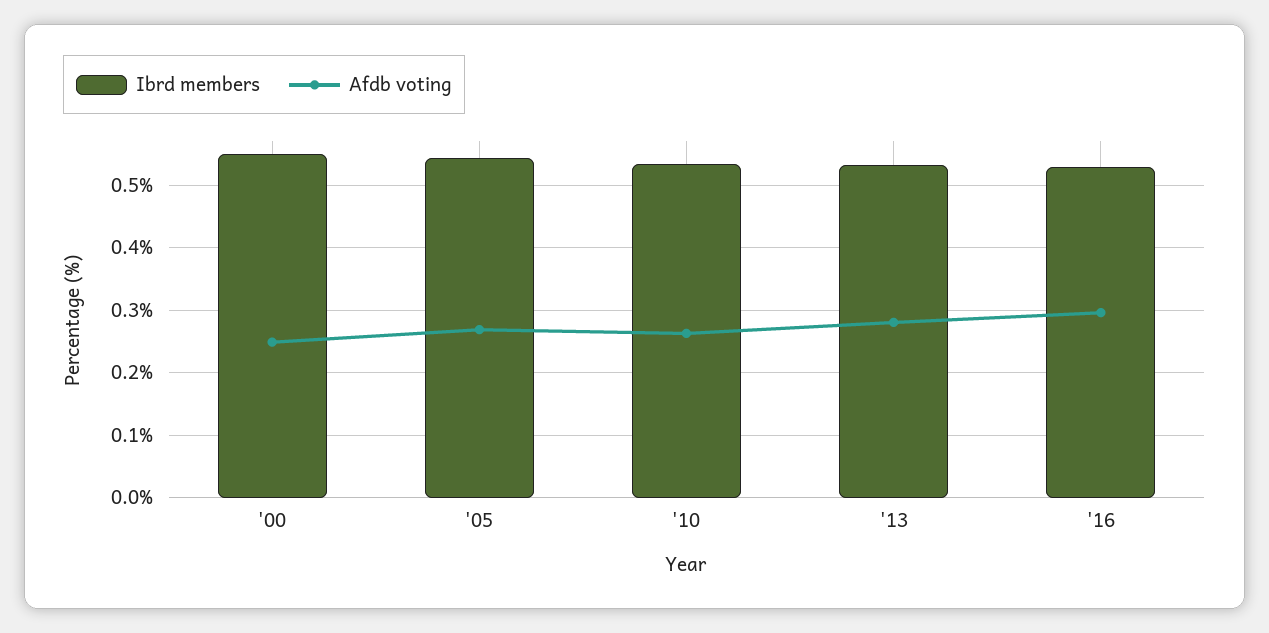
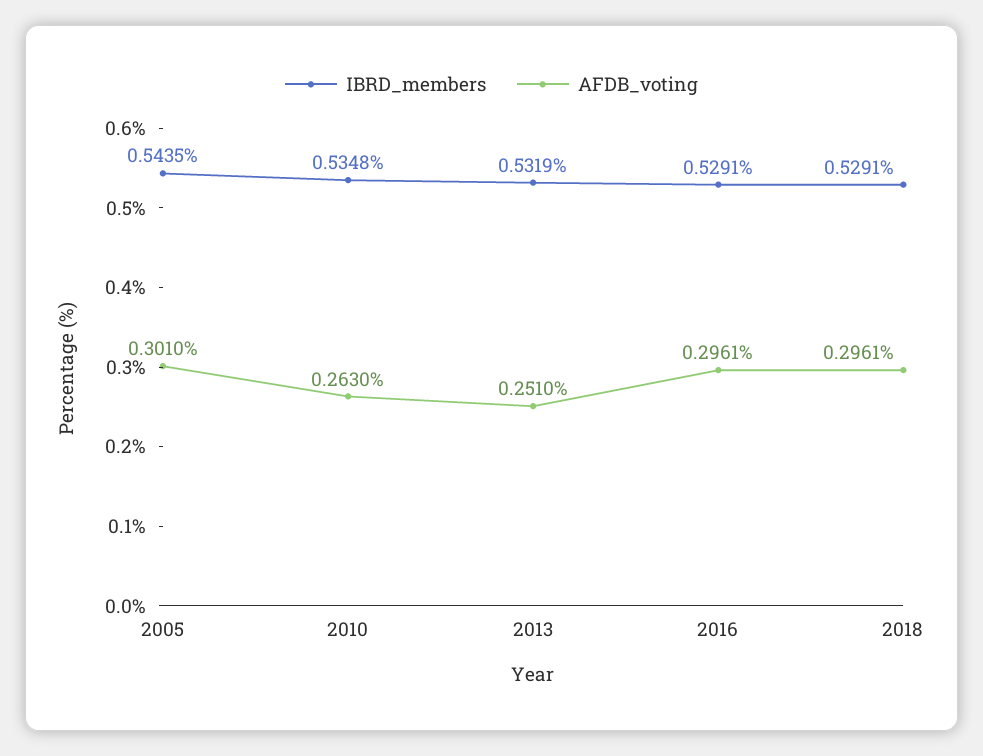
Ibrd members, '00: 0.55 -> none
Afdb voting, '00: 0.25 -> none
Afdb voting, '05: 0.27 -> 0.301
Afdb voting, '13: 0.28 -> 0.251
Ibrd members, 2018: none -> 0.5291
Afdb voting, 2018: none -> 0.2961

